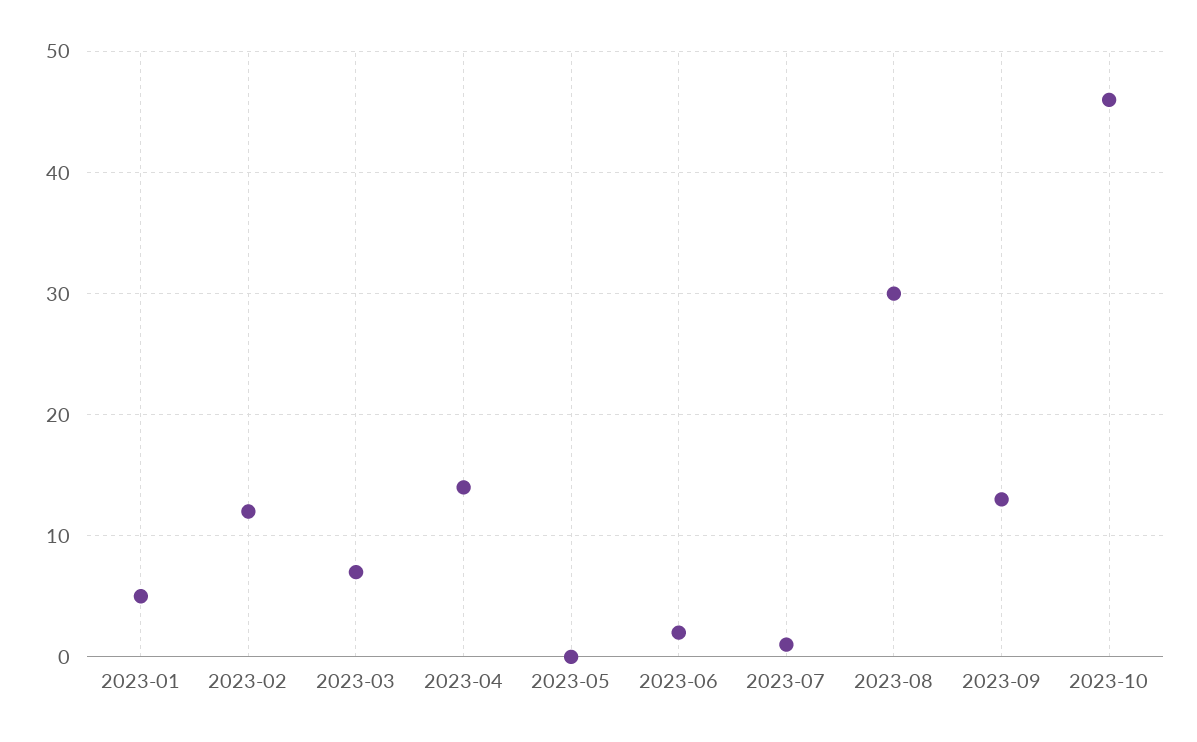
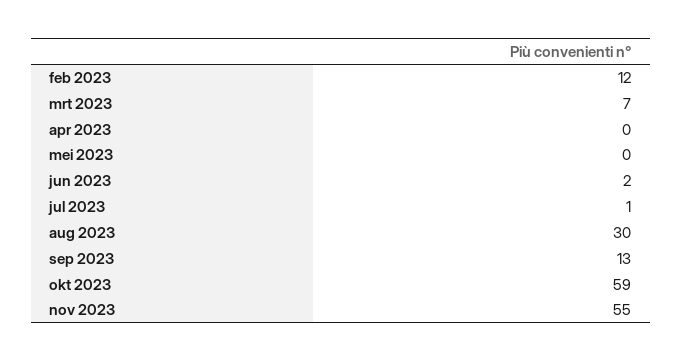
2023-01: 5 -> none
2023-04: 14 -> 0
2023-10: 46 -> 59
nov 2023: none -> 55

